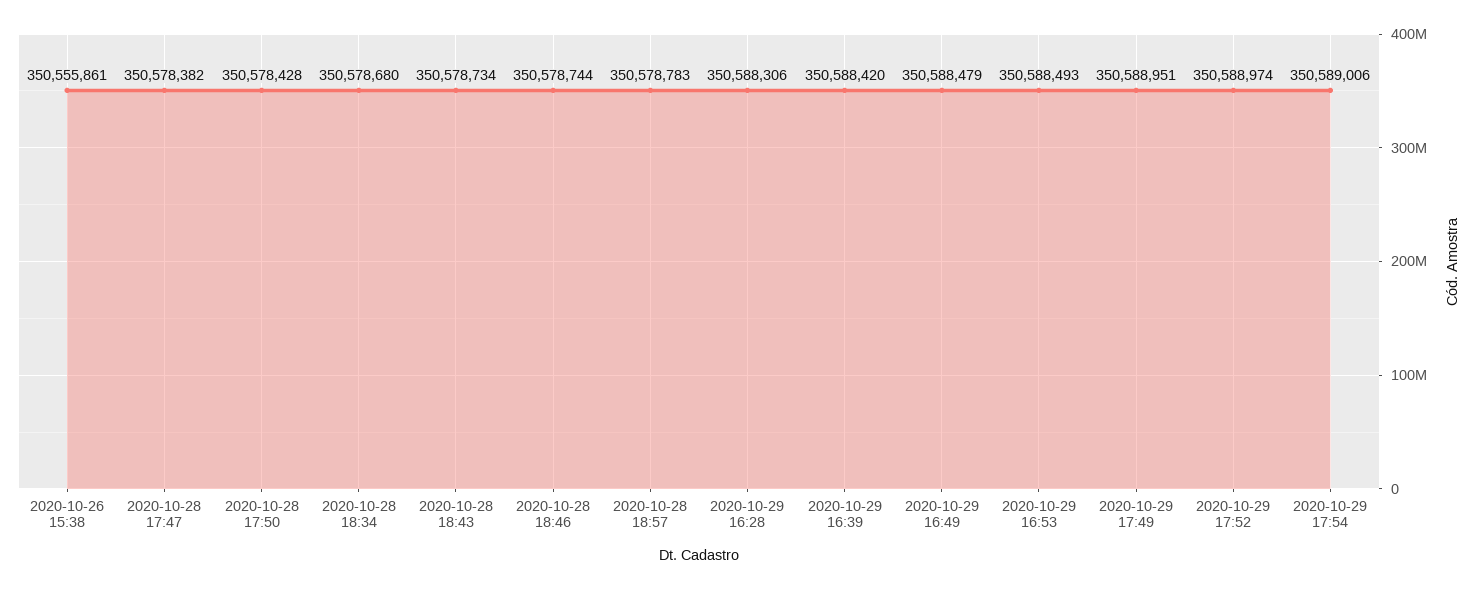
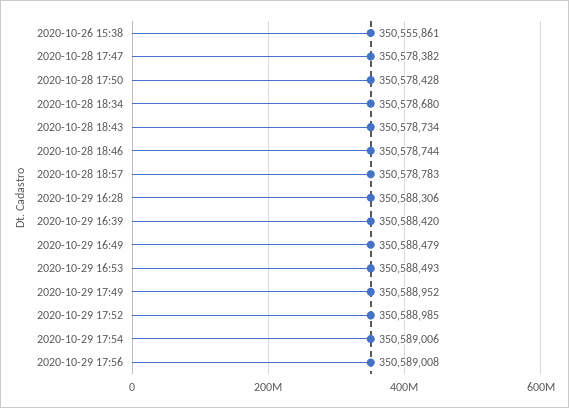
2020-10-29 17:49: 350588951 -> 350588952
2020-10-29 17:52: 350588974 -> 350588985
2020-10-29 17:56: none -> 350589008

